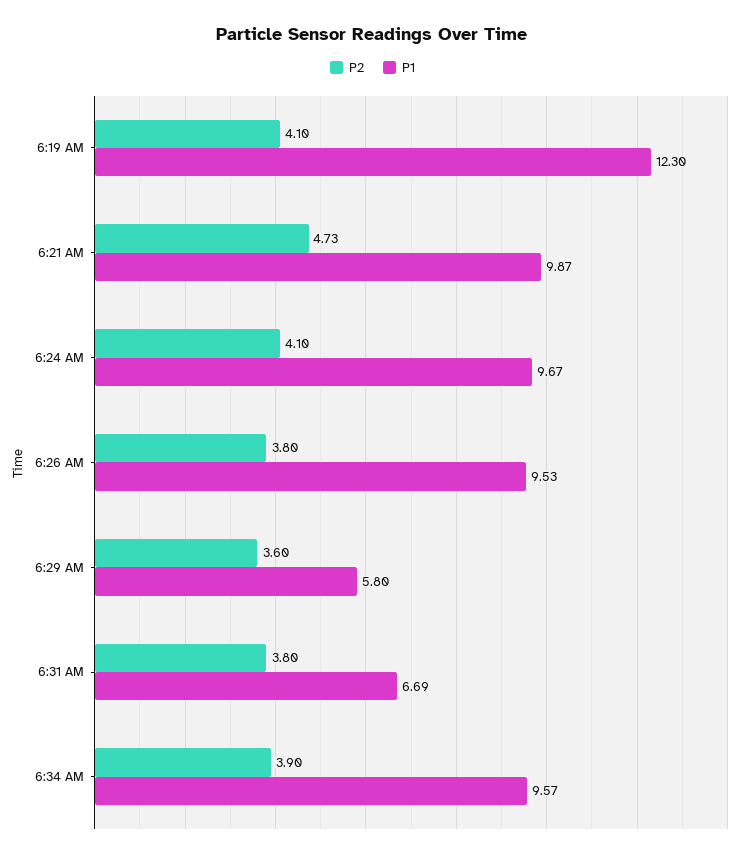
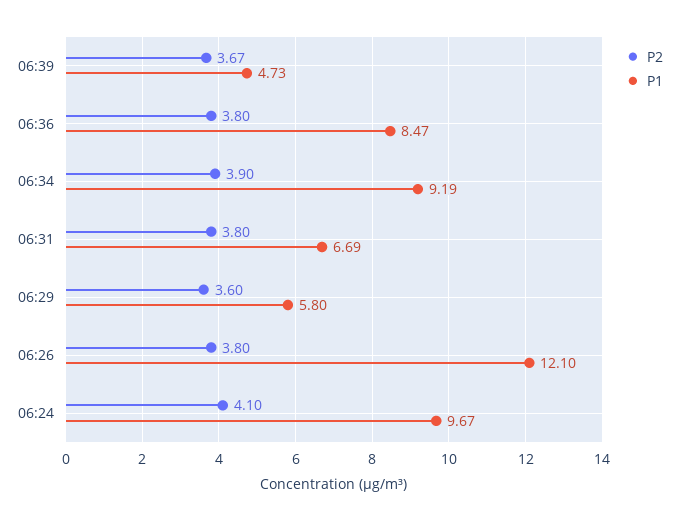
P2, 6:19 AM: 4.1 -> none
P1, 6:19 AM: 12.3 -> none
P2, 6:21 AM: 4.73 -> none
P1, 6:21 AM: 9.87 -> none
P1, 6:26 AM: 9.53 -> 12.1
P1, 6:34 AM: 9.57 -> 9.19
P2, 06:39: none -> 3.67
P1, 06:39: none -> 4.73
P2, 06:36: none -> 3.8
P1, 06:36: none -> 8.47

